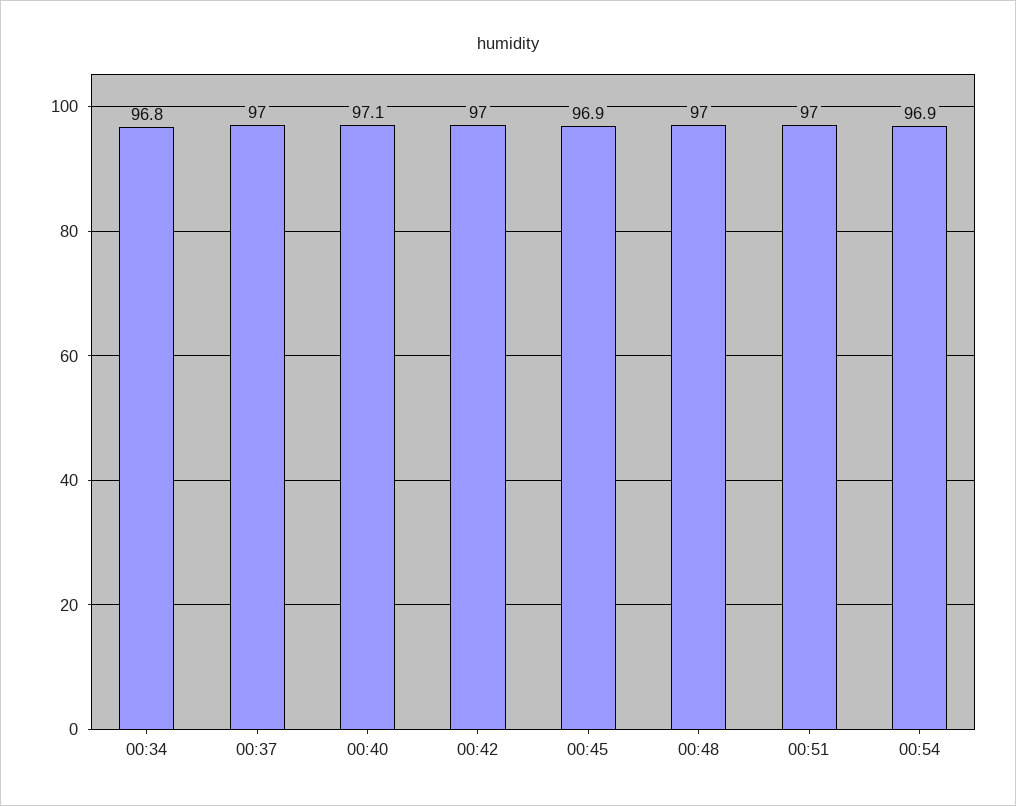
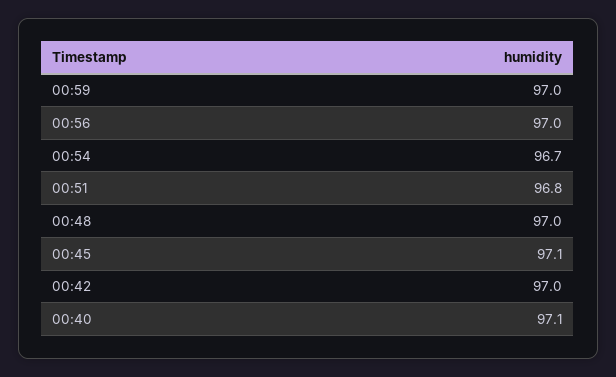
00:34: 96.8 -> none
00:37: 97 -> none
00:45: 96.9 -> 97.1
00:51: 97 -> 96.8
00:54: 96.9 -> 96.7
00:59: none -> 97
00:56: none -> 97

